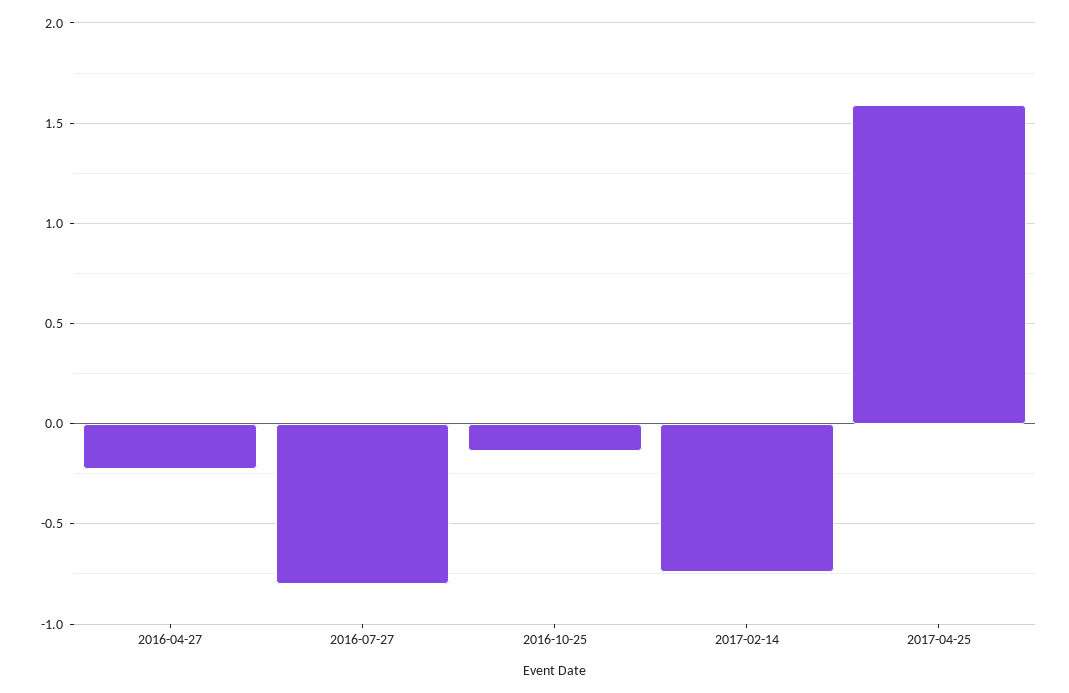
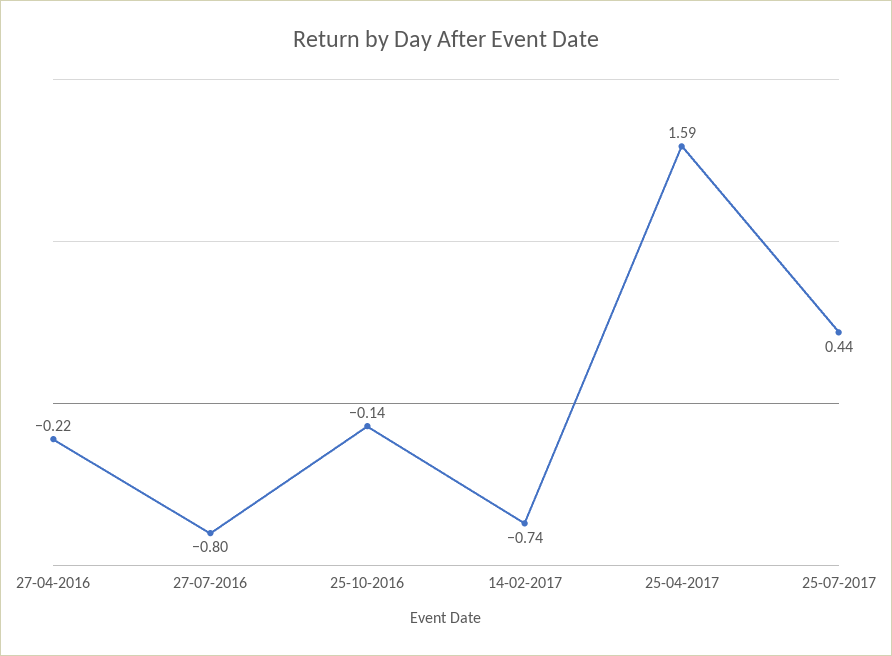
25-07-2017: none -> 0.44

